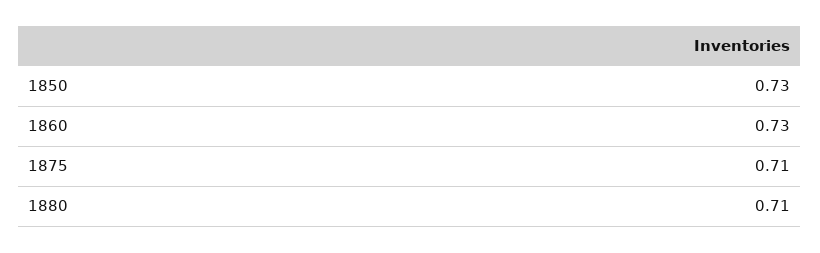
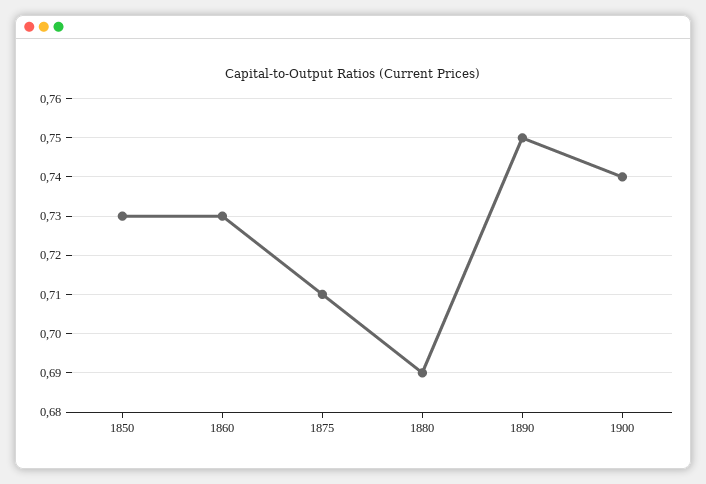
1880: 0.71 -> 0.69
1890: none -> 0.75
1900: none -> 0.74

